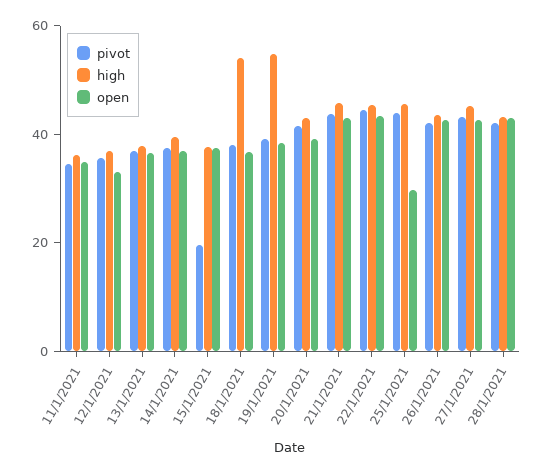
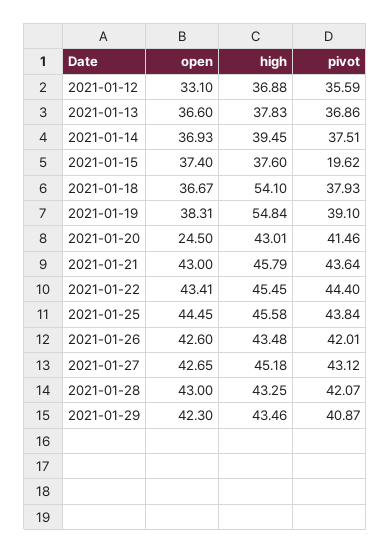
pivot, 11/1/2021: 35 -> none
high, 11/1/2021: 35 -> none
open, 11/1/2021: 35 -> none
open, 20/1/2021: 40 -> 24.5
open, 25/1/2021: 30 -> 44.45
open, 2021-01-29: none -> 42.3
high, 2021-01-29: none -> 43.46
pivot, 2021-01-29: none -> 40.87

